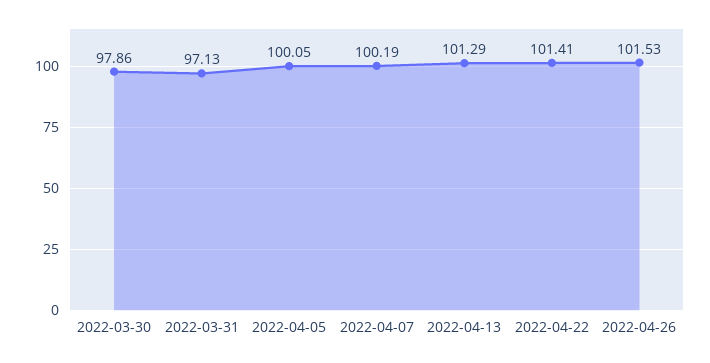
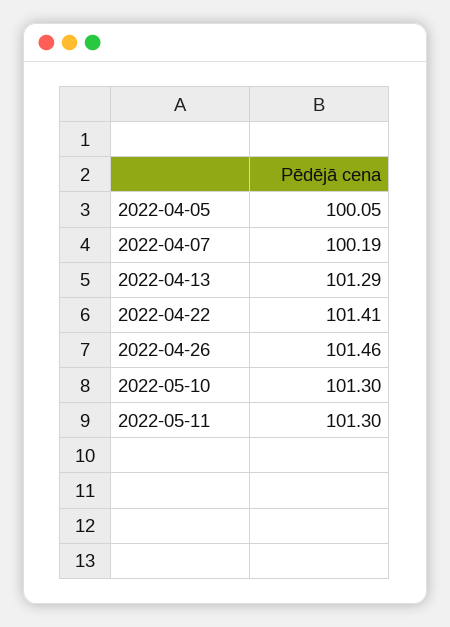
2022-03-30: 97.86 -> none
2022-03-31: 97.13 -> none
2022-04-26: 101.53 -> 101.46
2022-05-10: none -> 101.3
2022-05-11: none -> 101.3

